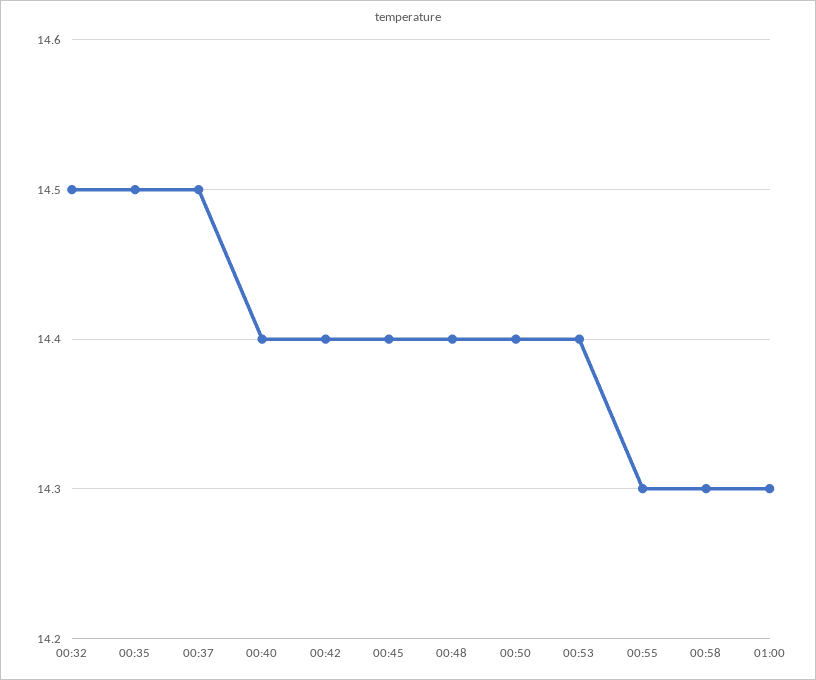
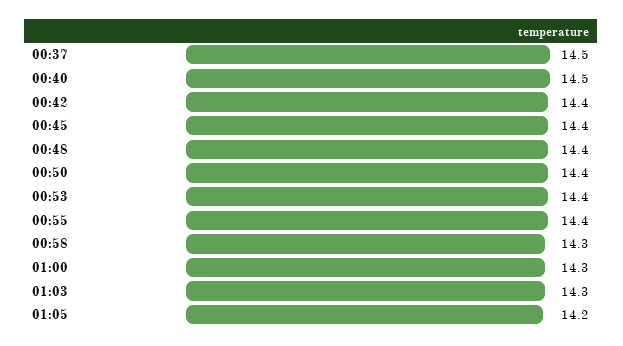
00:32: 14.5 -> none
00:35: 14.5 -> none
00:40: 14.4 -> 14.5
00:55: 14.3 -> 14.4
01:03: none -> 14.3
01:05: none -> 14.2

